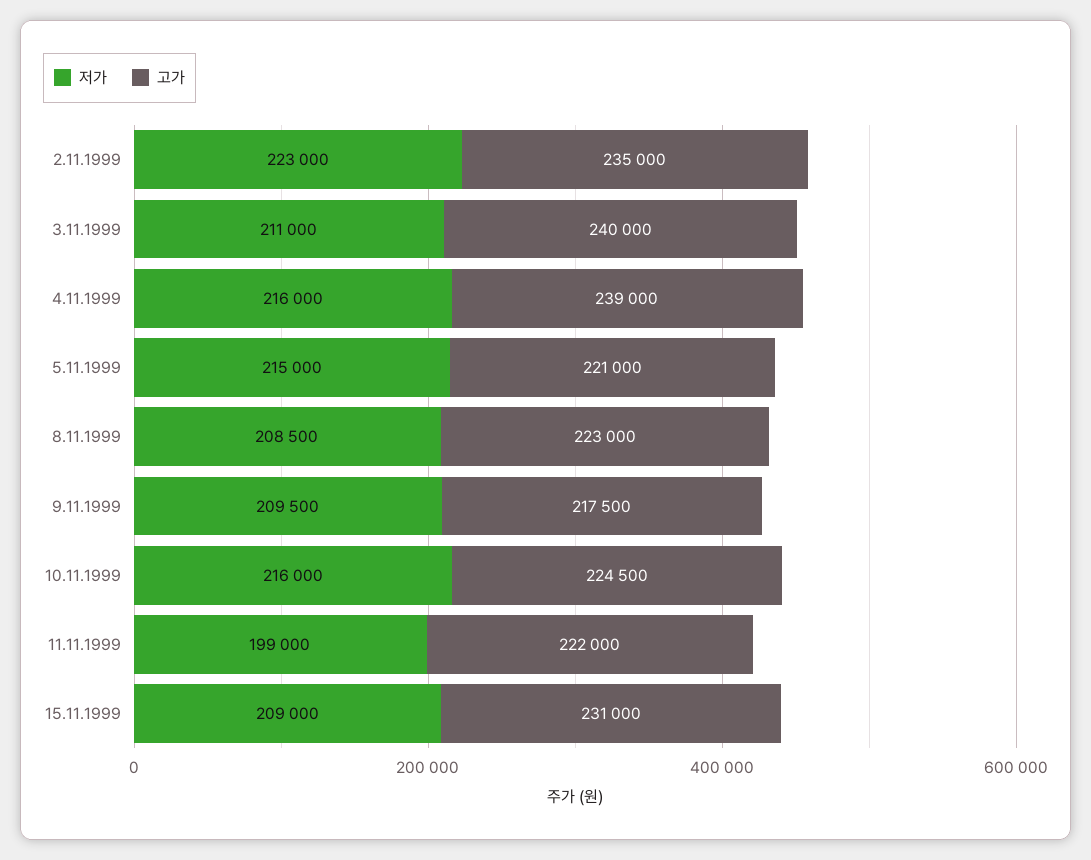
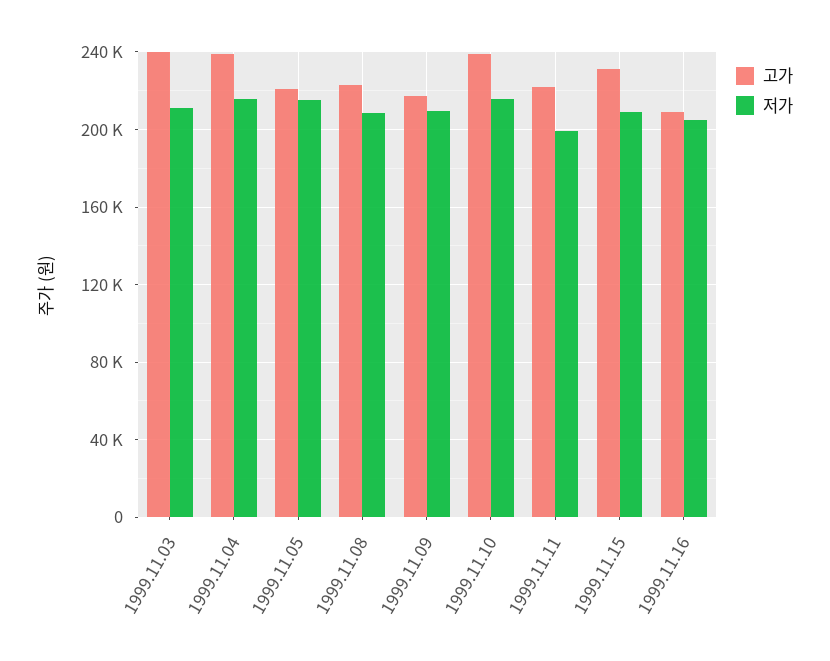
저가, 2.11.1999: 223000 -> none
고가, 2.11.1999: 235000 -> none
고가, 10.11.1999: 224500 -> 240000
고가, 1999.11.16: none -> 210000
저가, 1999.11.16: none -> 205000

